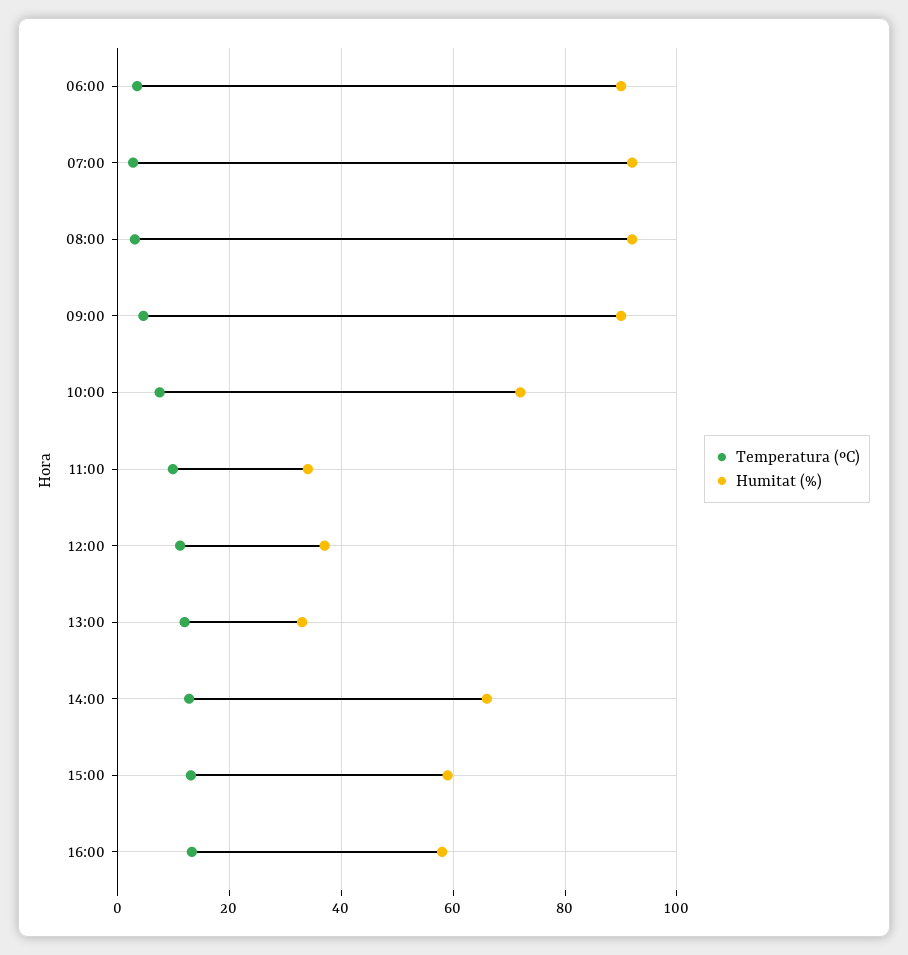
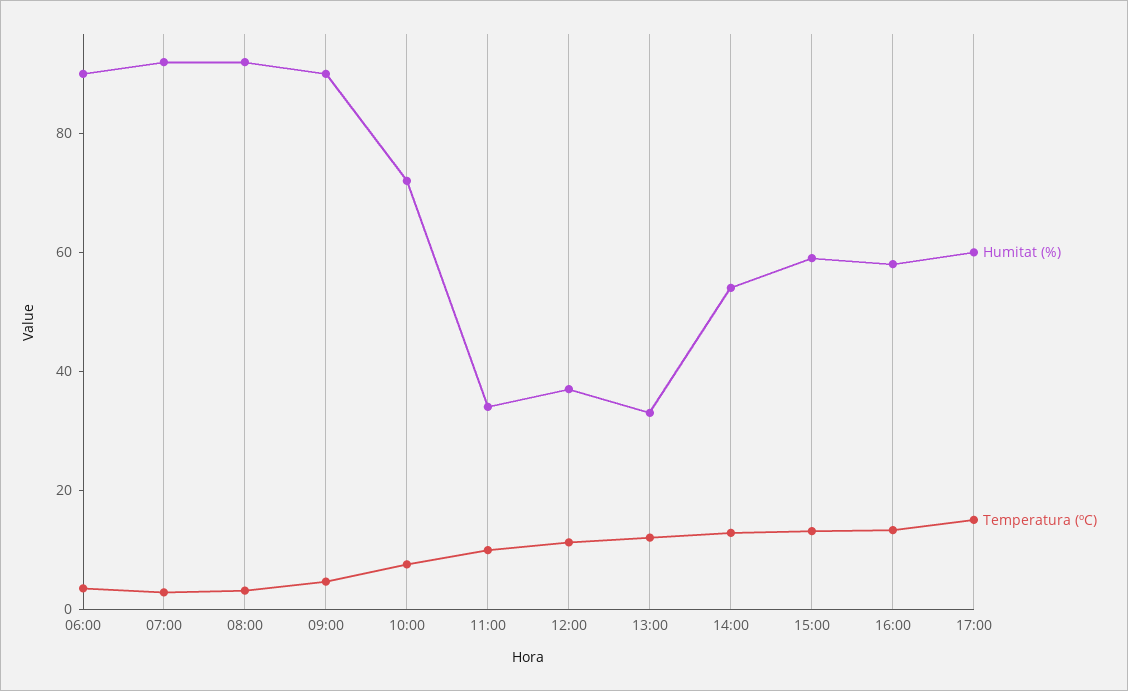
Humitat (%), 14:00: 66 -> 55
Humitat (%), 17:00: none -> 60
Temperatura (ºC), 17:00: none -> 15

